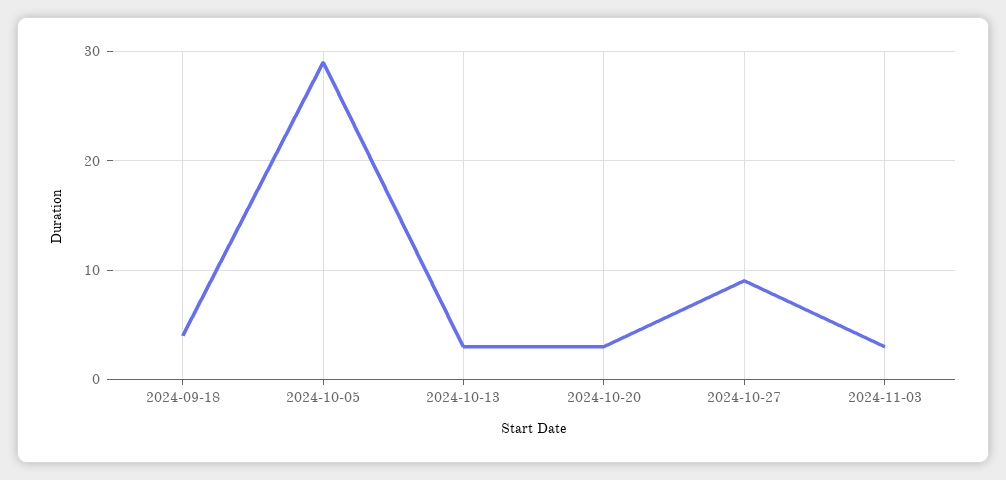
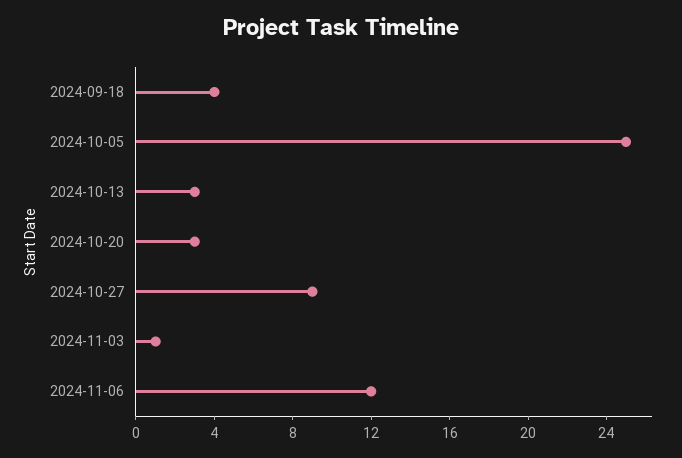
2024-10-05: 29 -> 25
2024-11-03: 3 -> 1
2024-11-06: none -> 12

